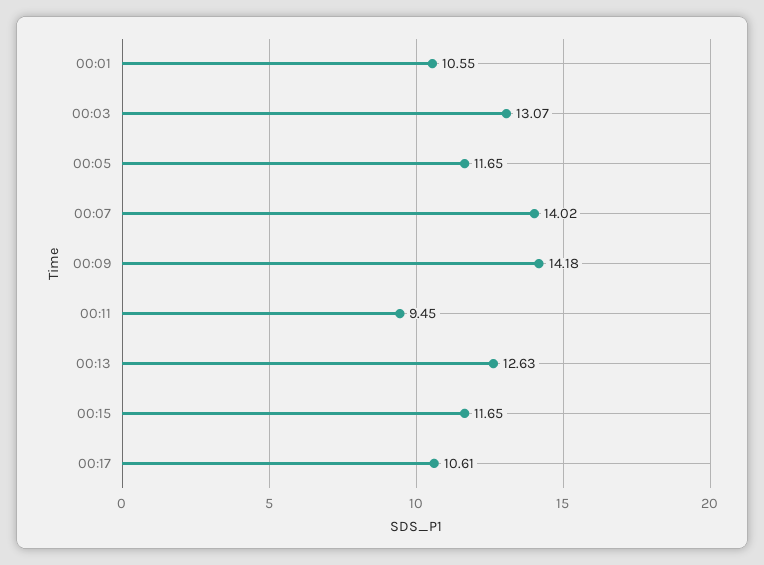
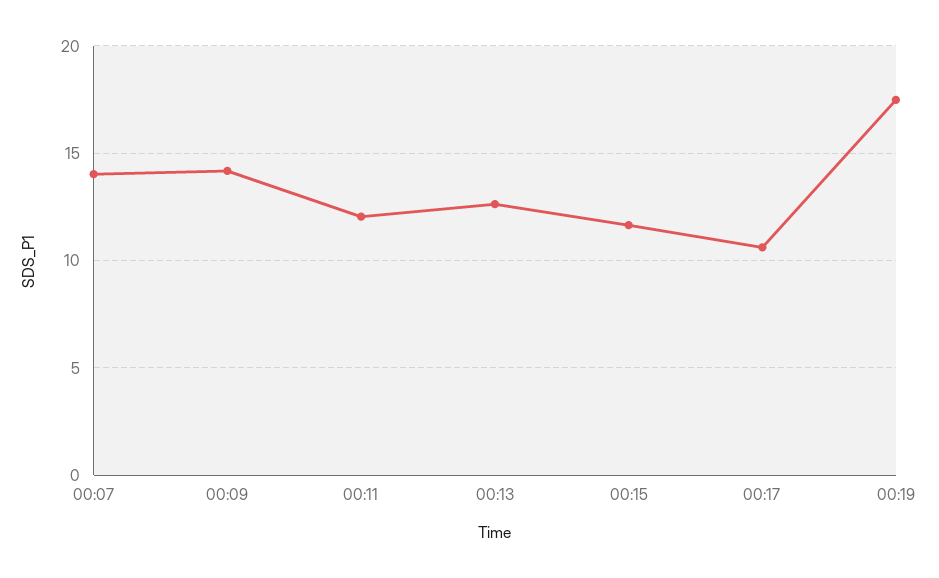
00:01: 10.55 -> none
00:03: 13.07 -> none
00:05: 11.65 -> none
00:11: 9.45 -> 12
00:19: none -> 17.5

